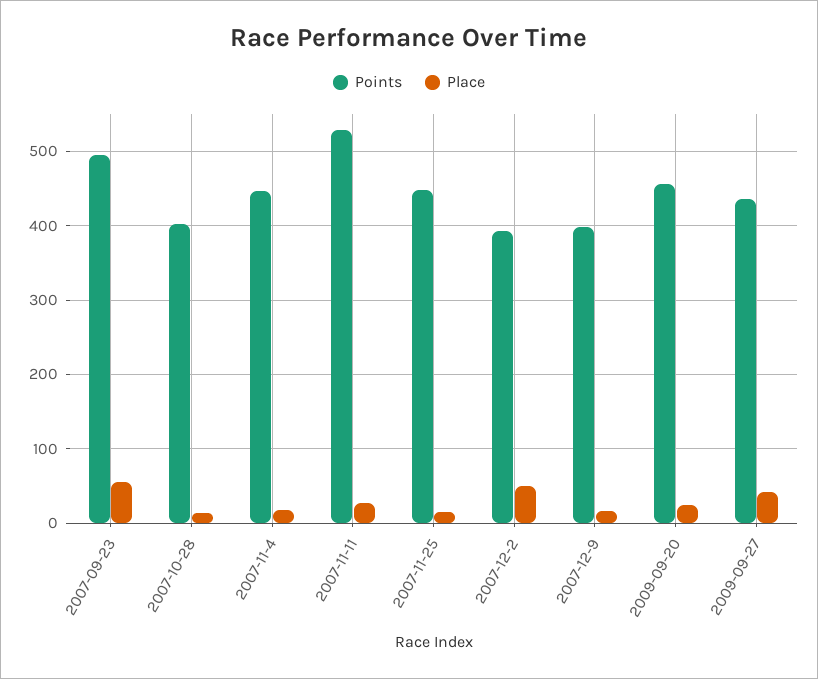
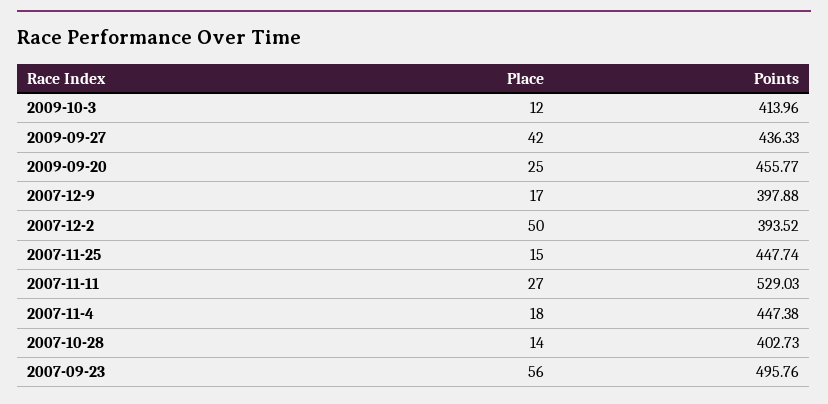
Place, 2009-10-3: none -> 12
Points, 2009-10-3: none -> 413.96

